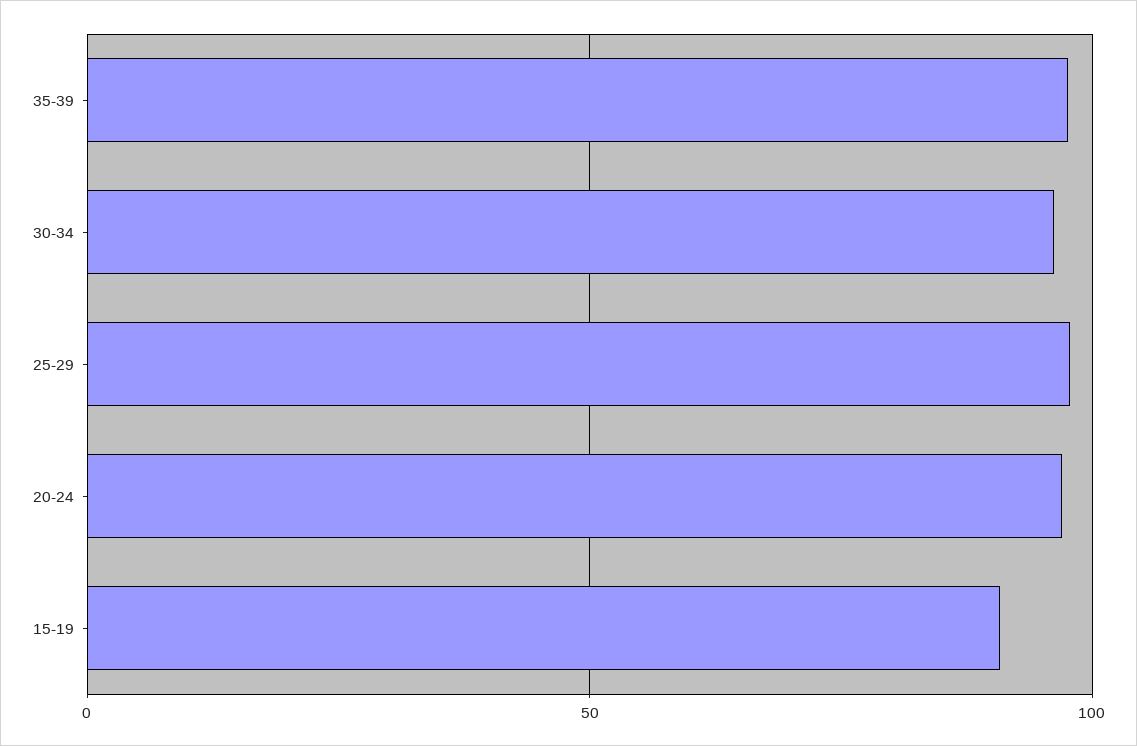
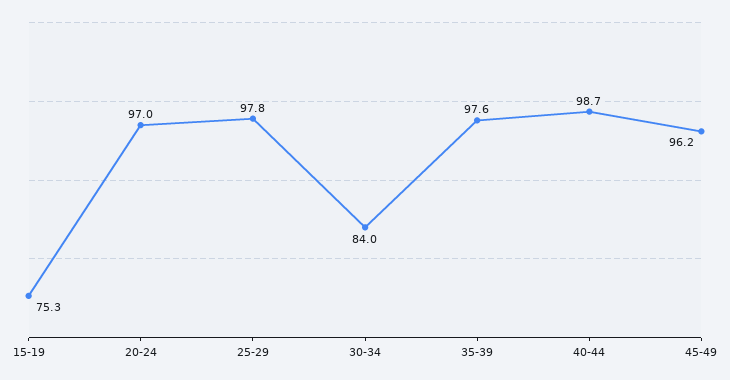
30-34: 95 -> 84
15-19: 90 -> 75.3
40-44: none -> 98.7
45-49: none -> 96.2

